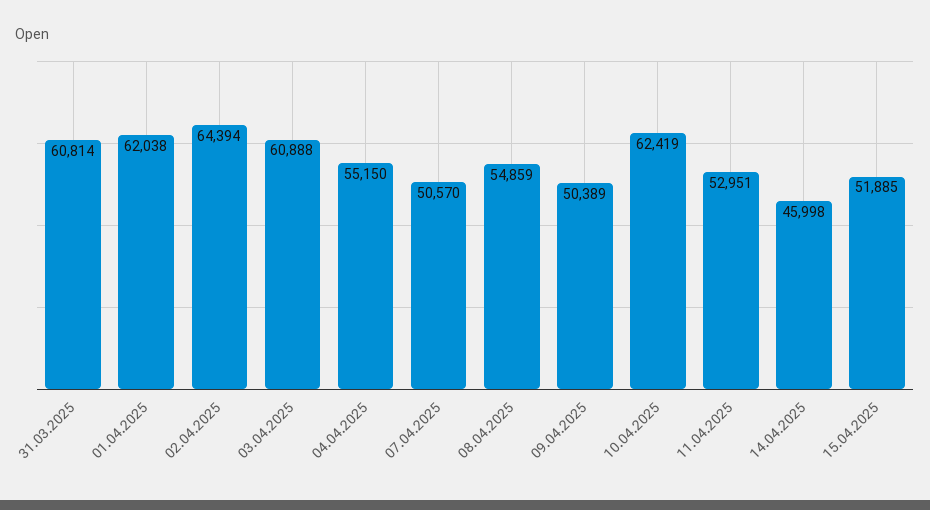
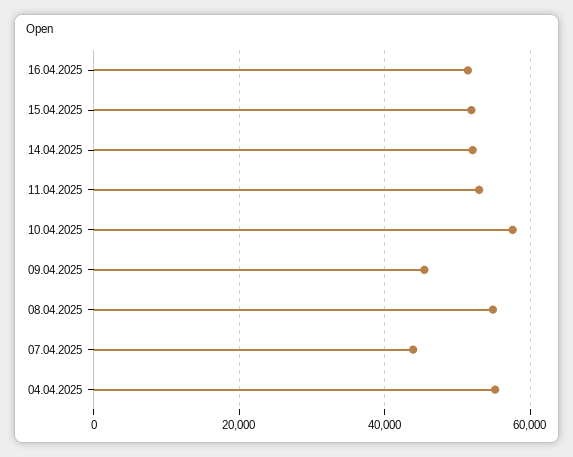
31.03.2025: 60814 -> none
01.04.2025: 62038 -> none
02.04.2025: 64394 -> none
03.04.2025: 60888 -> none
07.04.2025: 50570 -> 44000
09.04.2025: 50389 -> 46000
10.04.2025: 62419 -> 58000
14.04.2025: 45998 -> 52000
16.04.2025: none -> 52000

